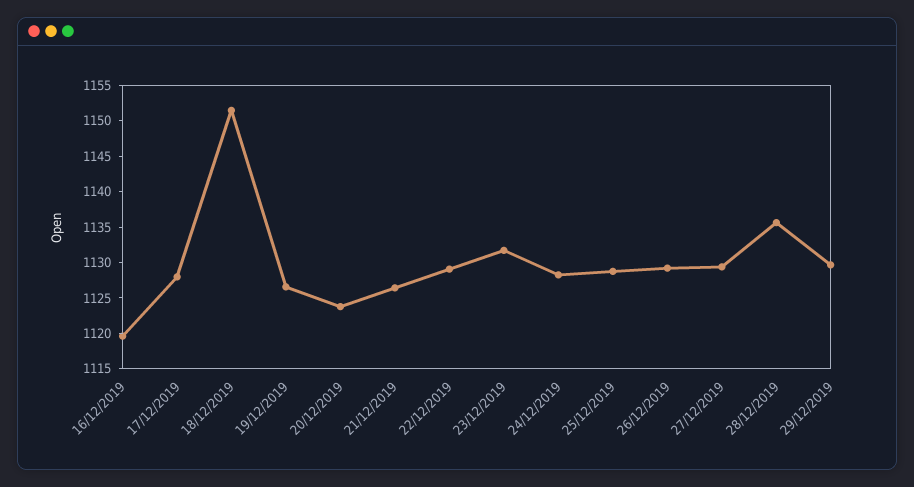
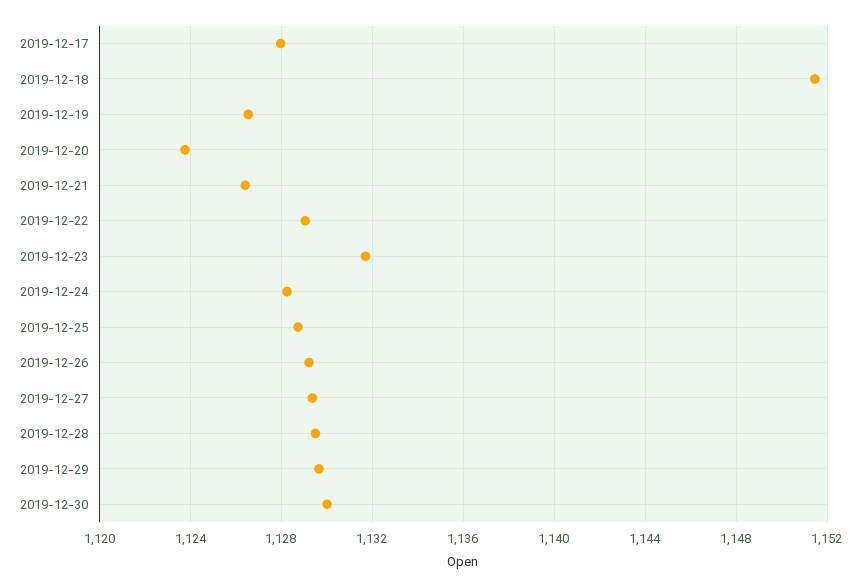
16/12/2019: 1120 -> none
28/12/2019: 1135 -> 1129.5
2019-12-30: none -> 1130

